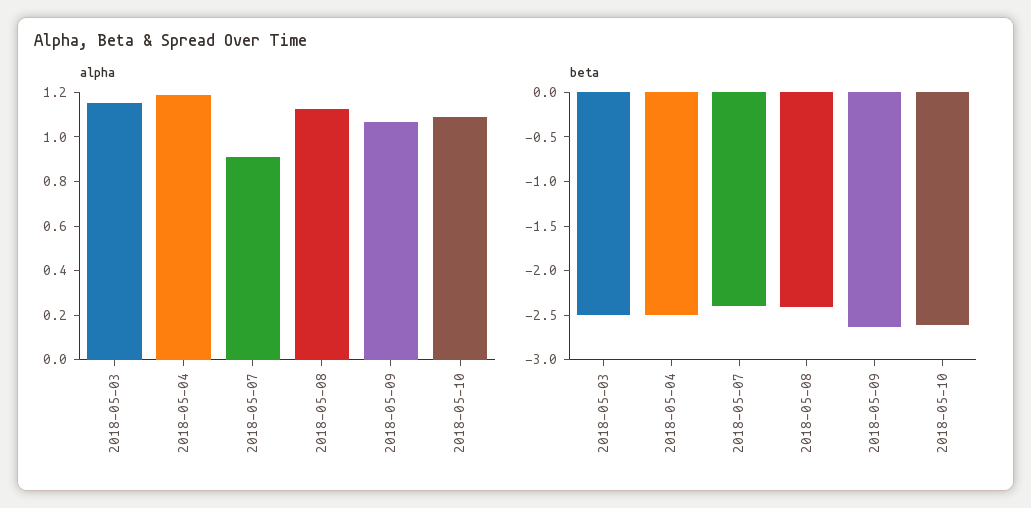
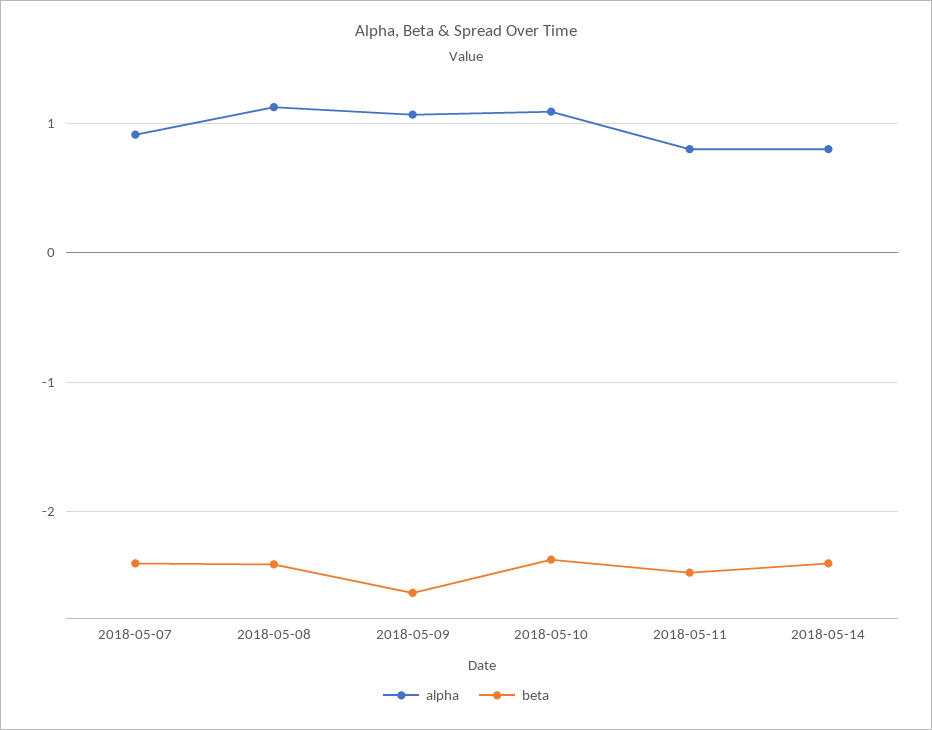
alpha, 2018-05-03: 1.15 -> none
alpha, 2018-05-04: 1.2 -> none
beta, 2018-05-03: -2.5 -> none
beta, 2018-05-04: -2.5 -> none
beta, 2018-05-10: -2.6 -> -2.4
alpha, 2018-05-11: none -> 0.8
beta, 2018-05-11: none -> -2.5
alpha, 2018-05-14: none -> 0.8
beta, 2018-05-14: none -> -2.4

